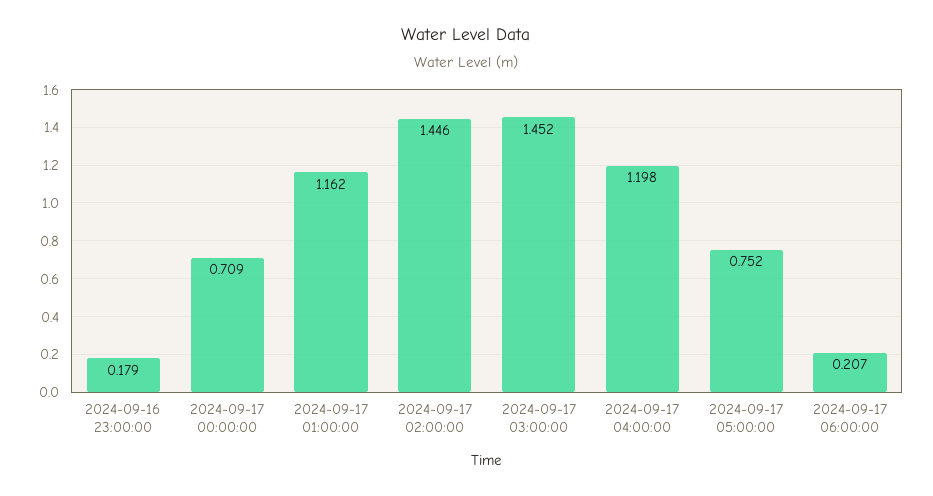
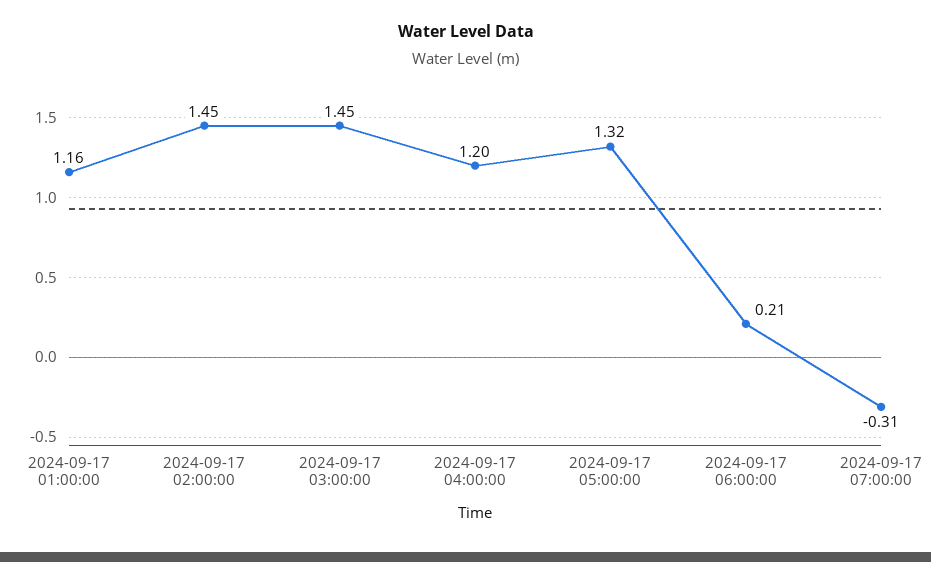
2024-09-16 23:00:00: 0.179 -> none
2024-09-17 00:00:00: 0.709 -> none
2024-09-17 05:00:00: 0.752 -> 1.32
2024-09-17 07:00:00: none -> -0.31

